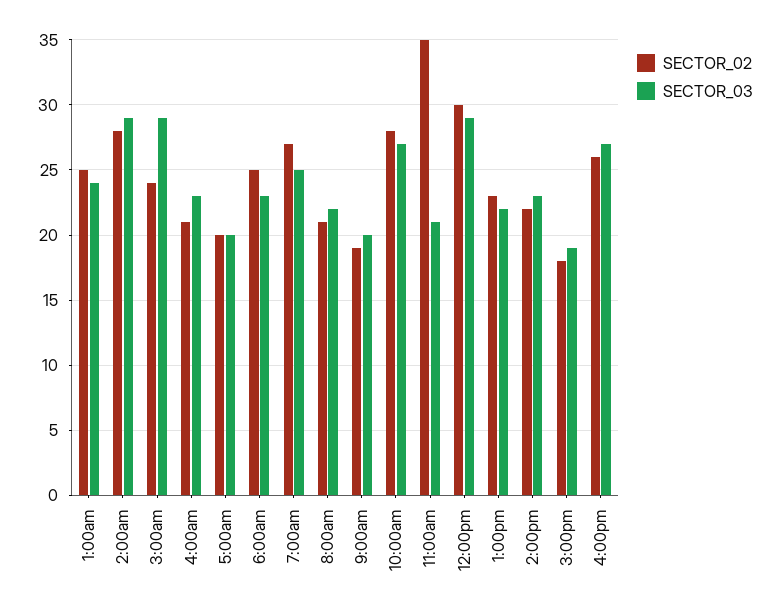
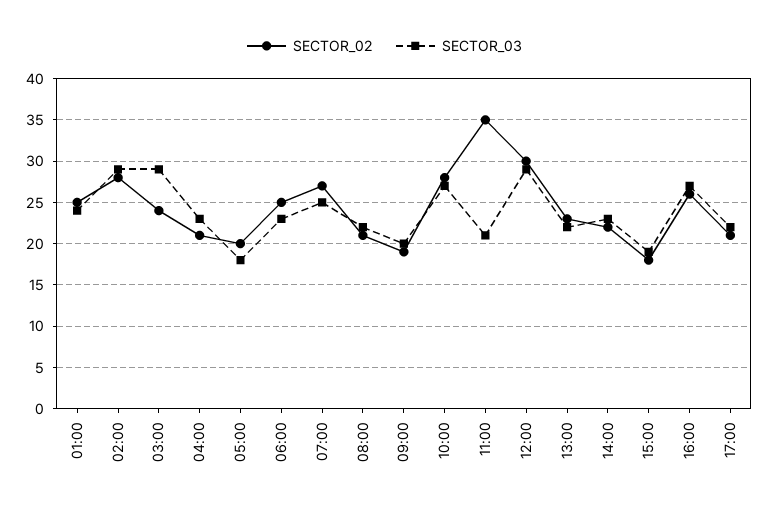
SECTOR_03, 5:00am: 20 -> 18
SECTOR_02, 17:00: none -> 21
SECTOR_03, 17:00: none -> 22

